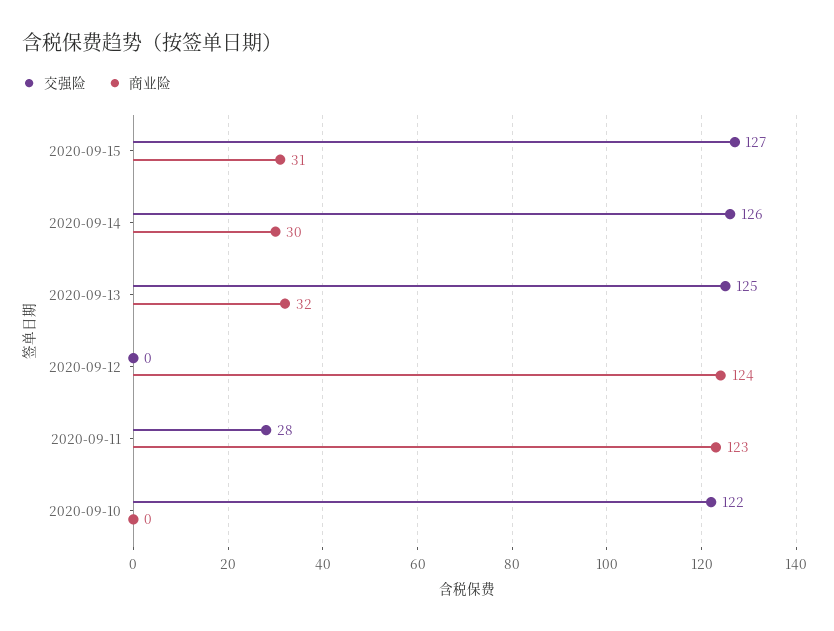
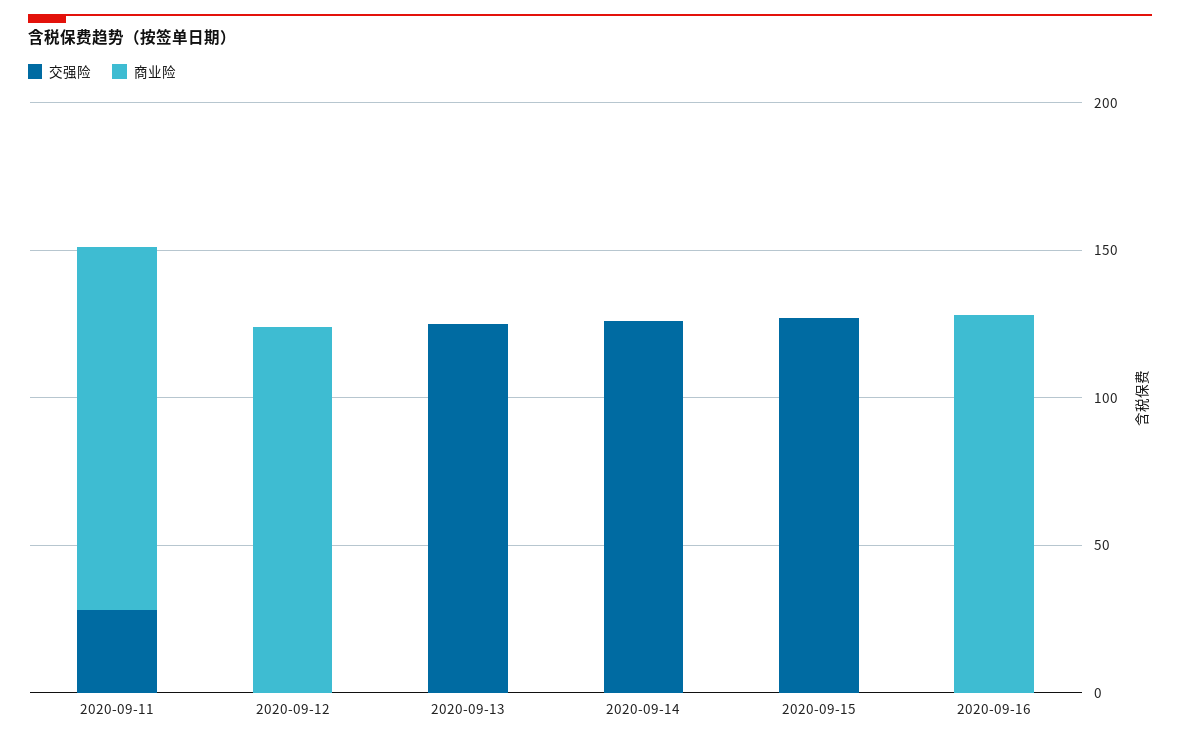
商业险, 2020-09-15: 31 -> 0
商业险, 2020-09-14: 30 -> 0
商业险, 2020-09-13: 32 -> 0
交强险, 2020-09-10: 122 -> none
商业险, 2020-09-10: 0 -> none
交强险, 2020-09-16: none -> 0
商业险, 2020-09-16: none -> 130

